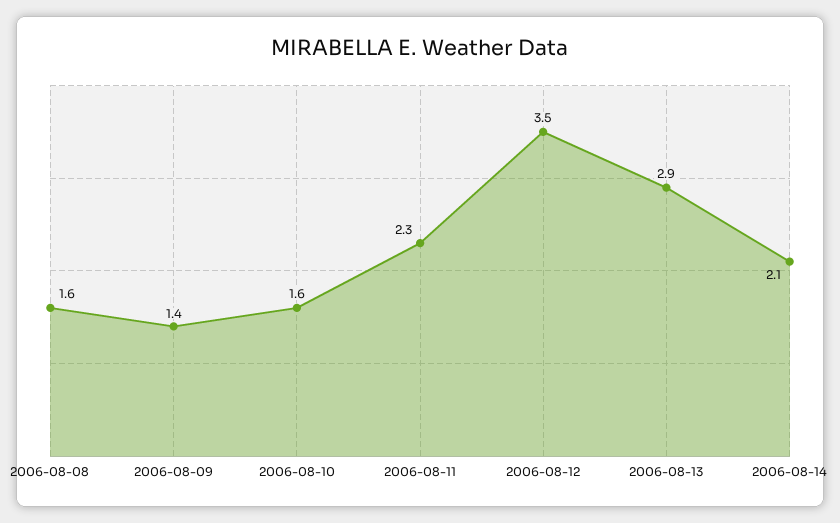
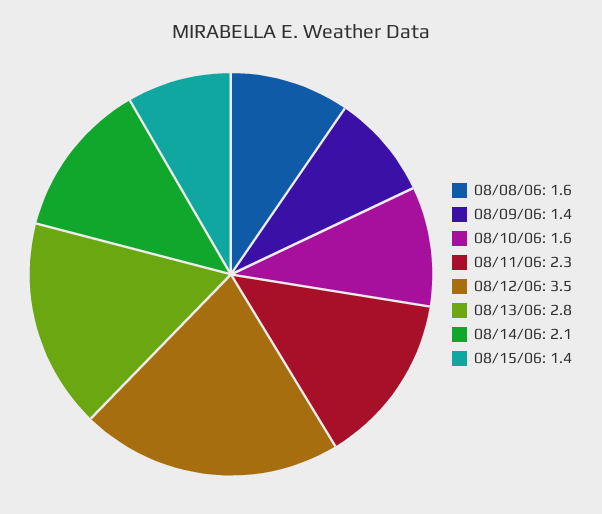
2006-08-13: 2.9 -> 2.8
08/15/06: none -> 1.4

